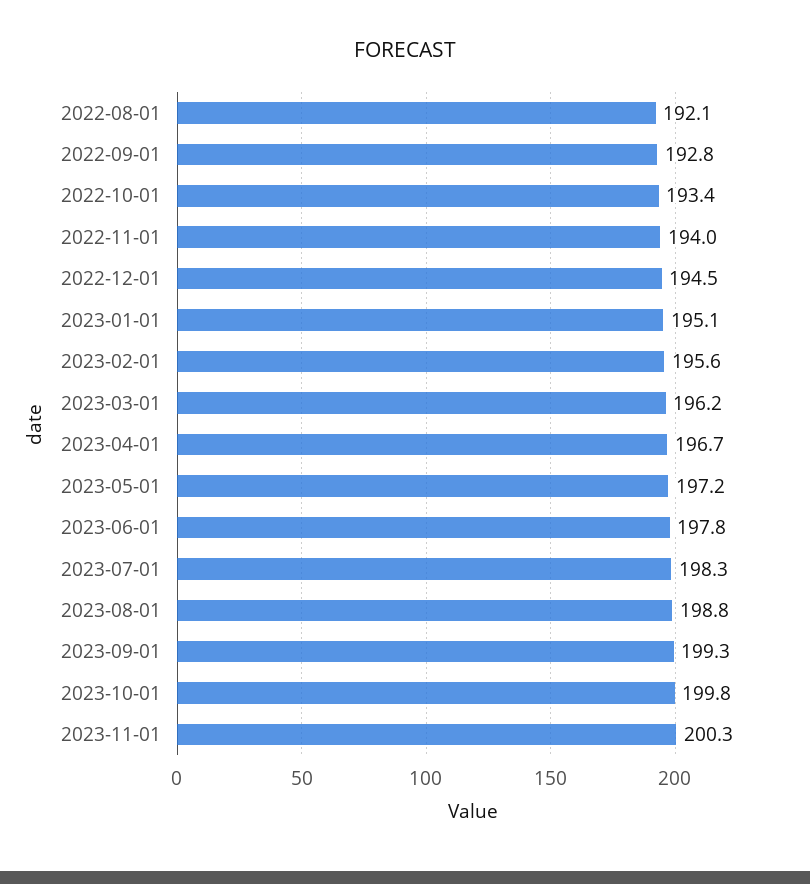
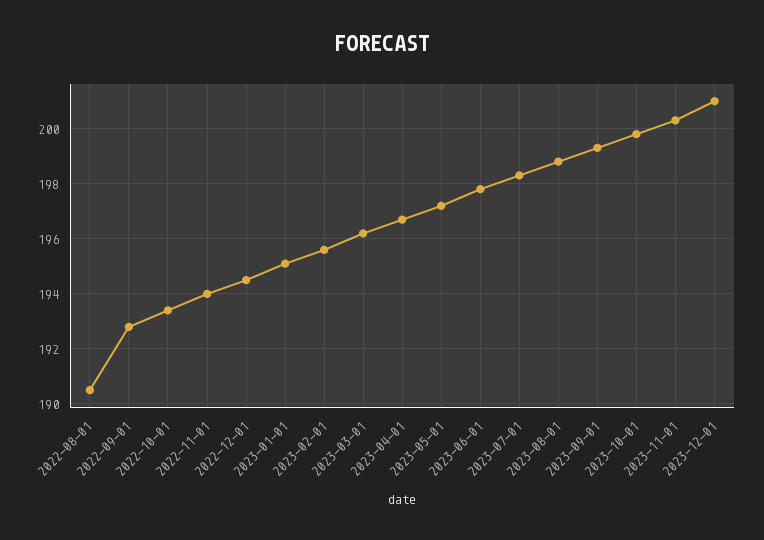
2022-08-01: 192.1 -> 190.5
2023-12-01: none -> 201

